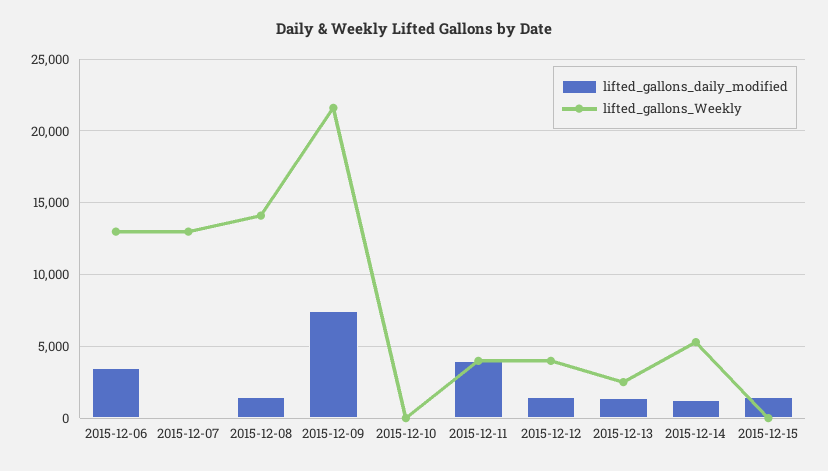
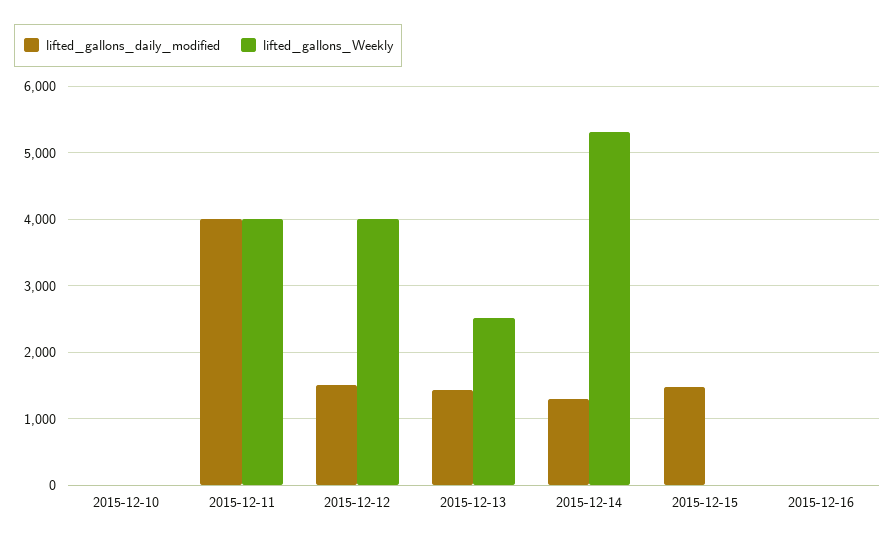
lifted_gallons_daily_modified, 2015-12-06: 3500 -> none
lifted_gallons_Weekly, 2015-12-06: 13000 -> none
lifted_gallons_daily_modified, 2015-12-07: 0 -> none
lifted_gallons_Weekly, 2015-12-07: 13000 -> none
lifted_gallons_daily_modified, 2015-12-08: 1500 -> none
lifted_gallons_Weekly, 2015-12-08: 14000 -> none
lifted_gallons_daily_modified, 2015-12-09: 7500 -> none
lifted_gallons_Weekly, 2015-12-09: 21500 -> none
lifted_gallons_daily_modified, 2015-12-16: none -> 0
lifted_gallons_Weekly, 2015-12-16: none -> 0

